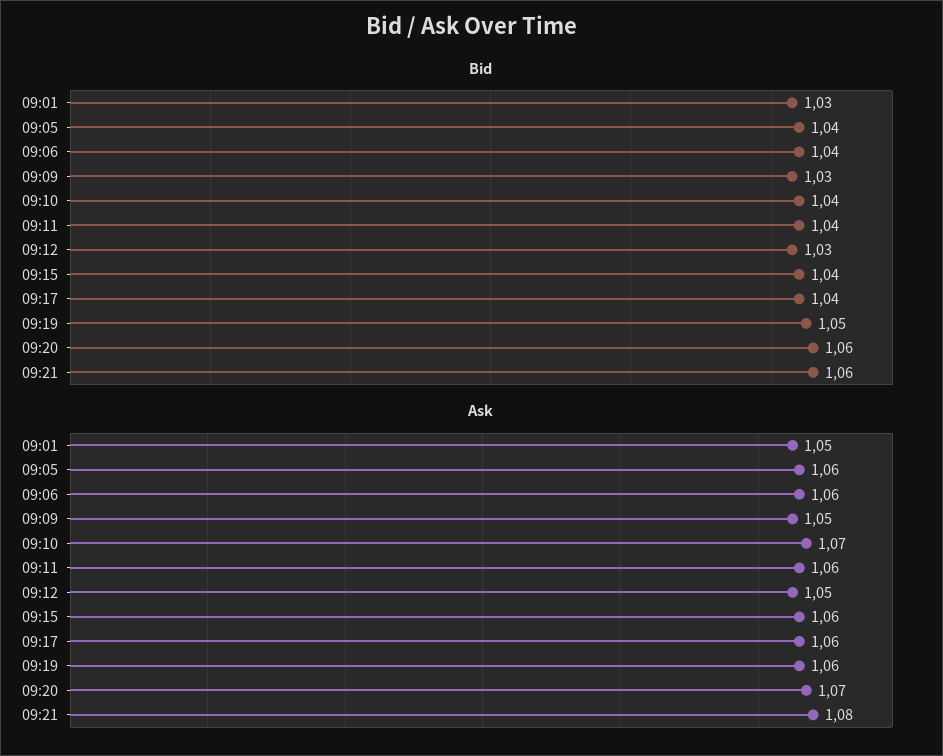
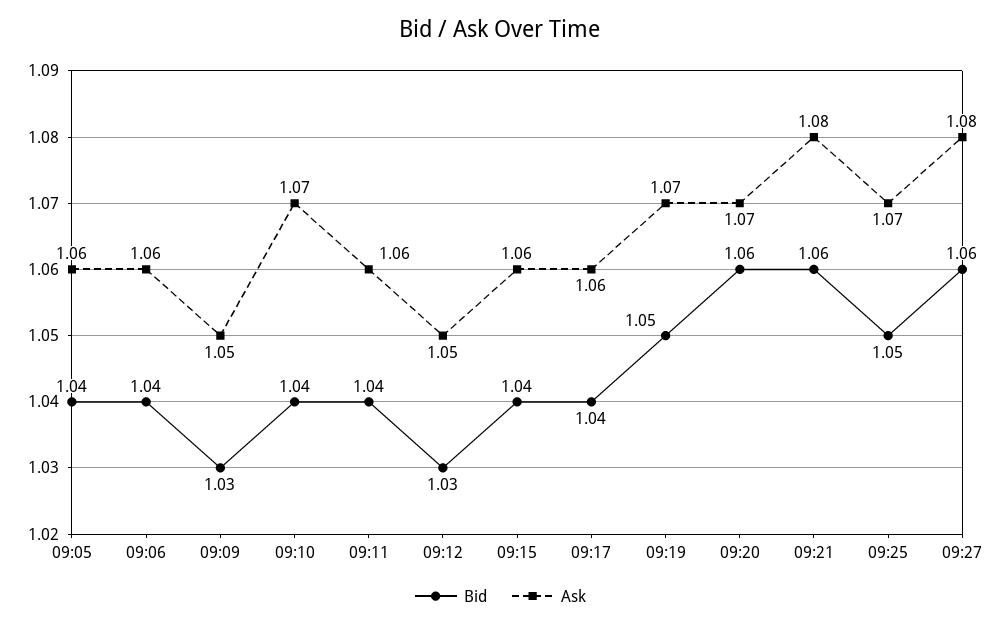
Bid, 09:01: 1.03 -> none
Ask, 09:01: 1.05 -> none
Ask, 09:19: 1.06 -> 1.07
Bid, 09:25: none -> 1.05
Ask, 09:25: none -> 1.07
Bid, 09:27: none -> 1.06
Ask, 09:27: none -> 1.08

